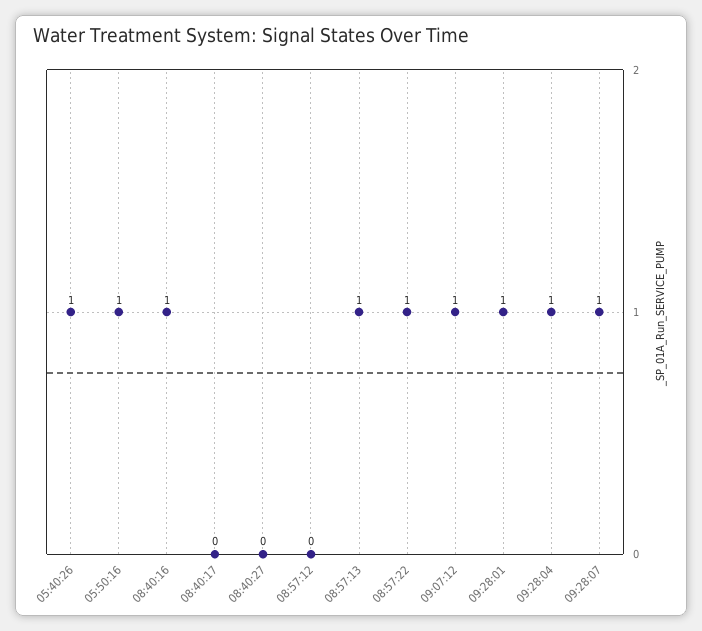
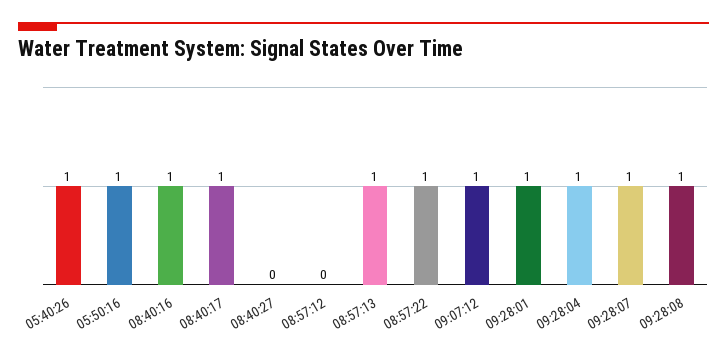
08:40:17: 0 -> 1
09:28:08: none -> 1

